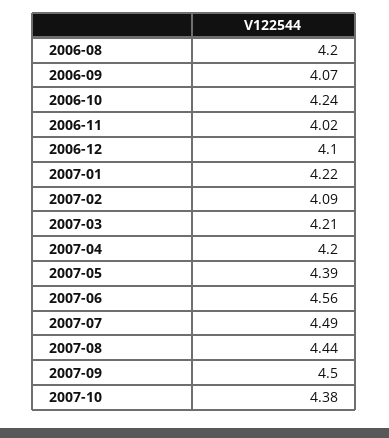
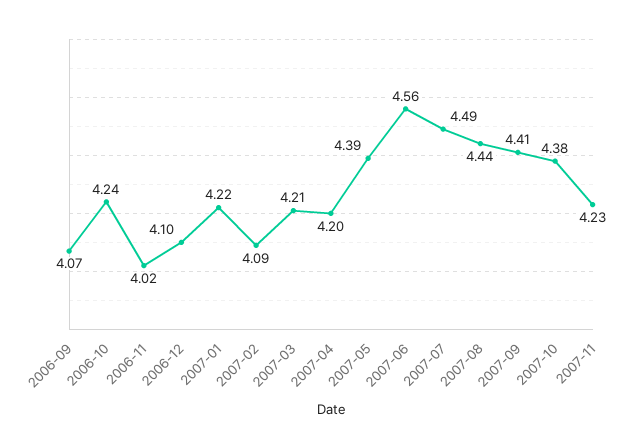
2006-08: 4.2 -> none
2007-09: 4.5 -> 4.41
2007-11: none -> 4.23

